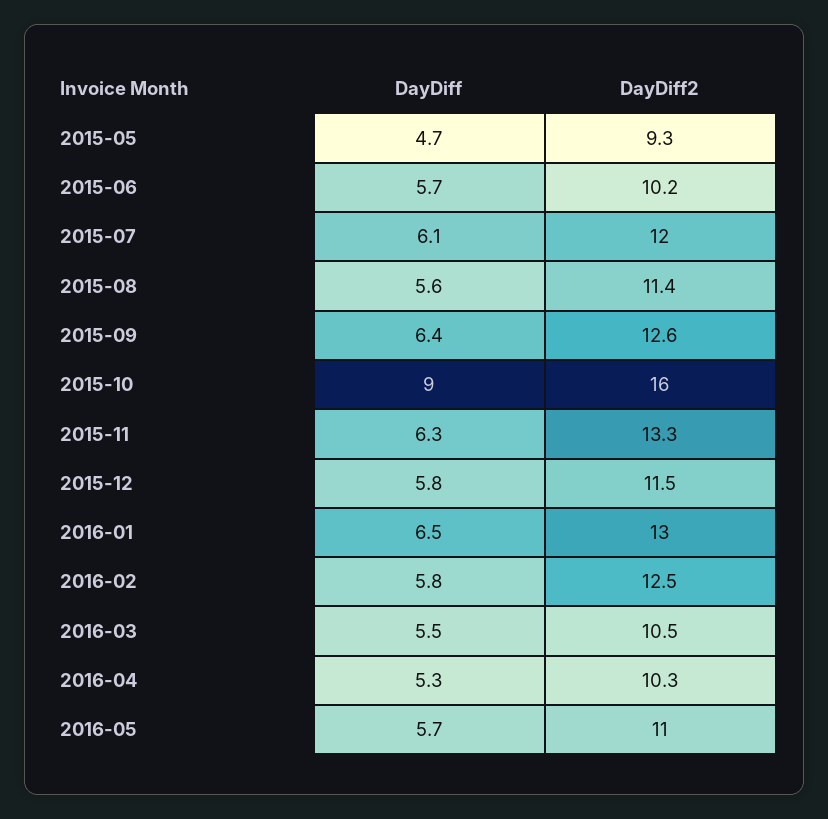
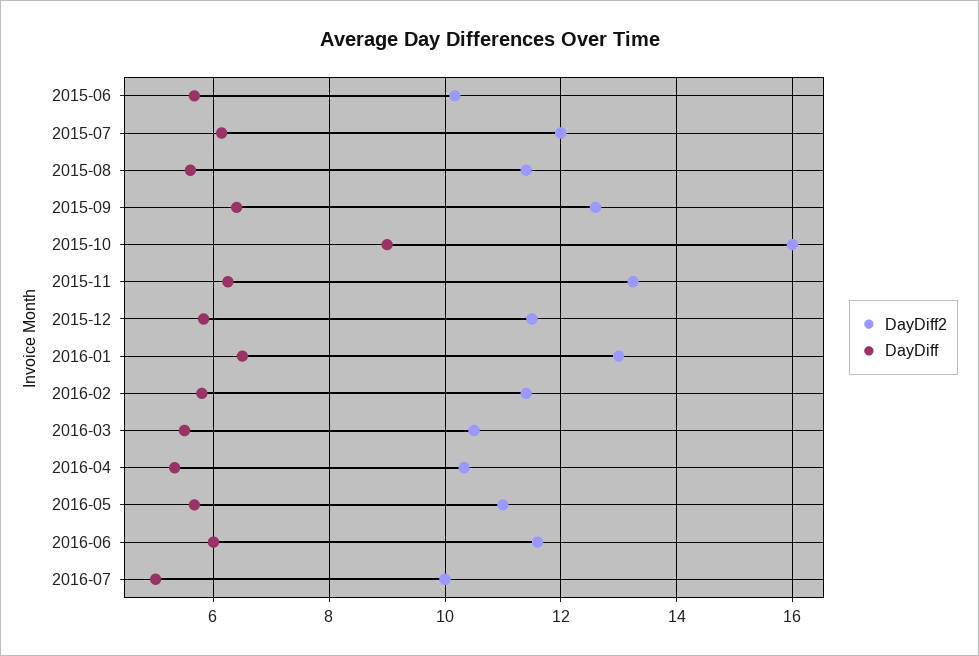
DayDiff, 2015-05: 4.7 -> none
DayDiff2, 2015-05: 9.3 -> none
DayDiff2, 2016-02: 12.5 -> 11.4
DayDiff2, 2016-06: none -> 11.6
DayDiff, 2016-06: none -> 6
DayDiff2, 2016-07: none -> 10
DayDiff, 2016-07: none -> 5

